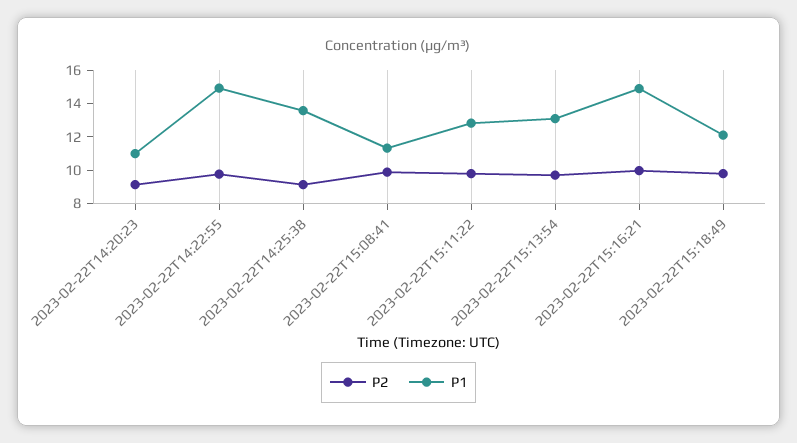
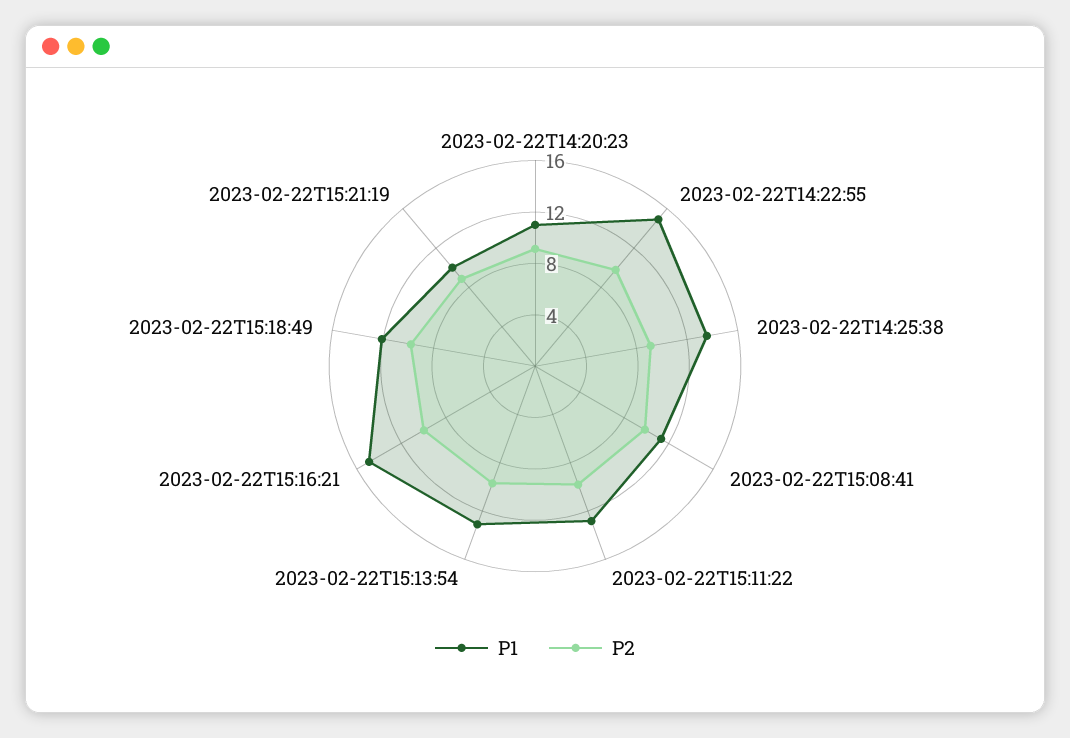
P1, 2023-02-22T15:21:19: none -> 10
P2, 2023-02-22T15:21:19: none -> 9

